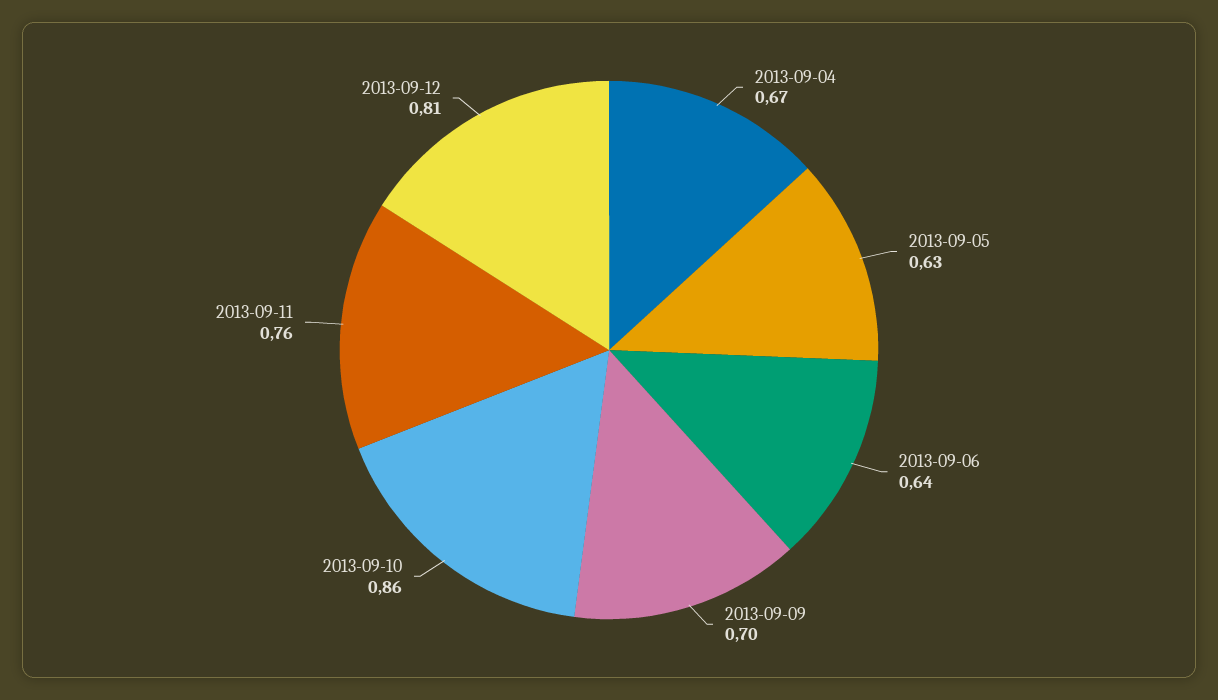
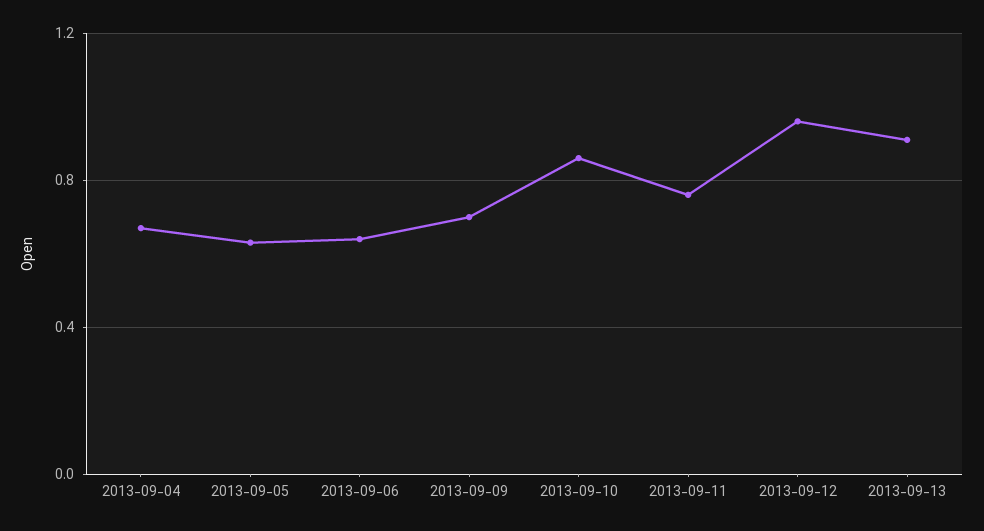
2013-09-12: 0.81 -> 0.95
2013-09-13: none -> 0.9

